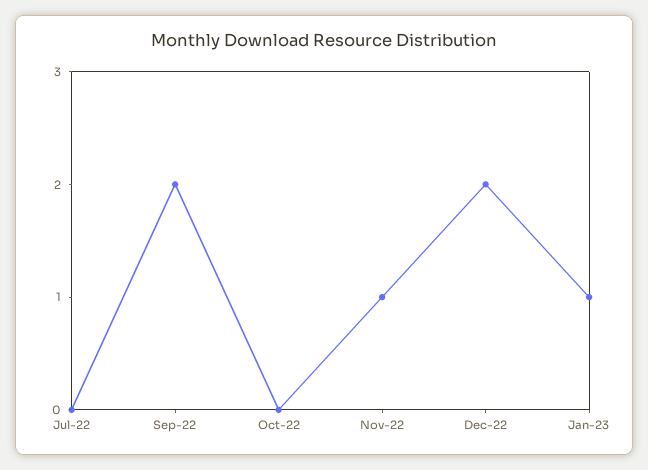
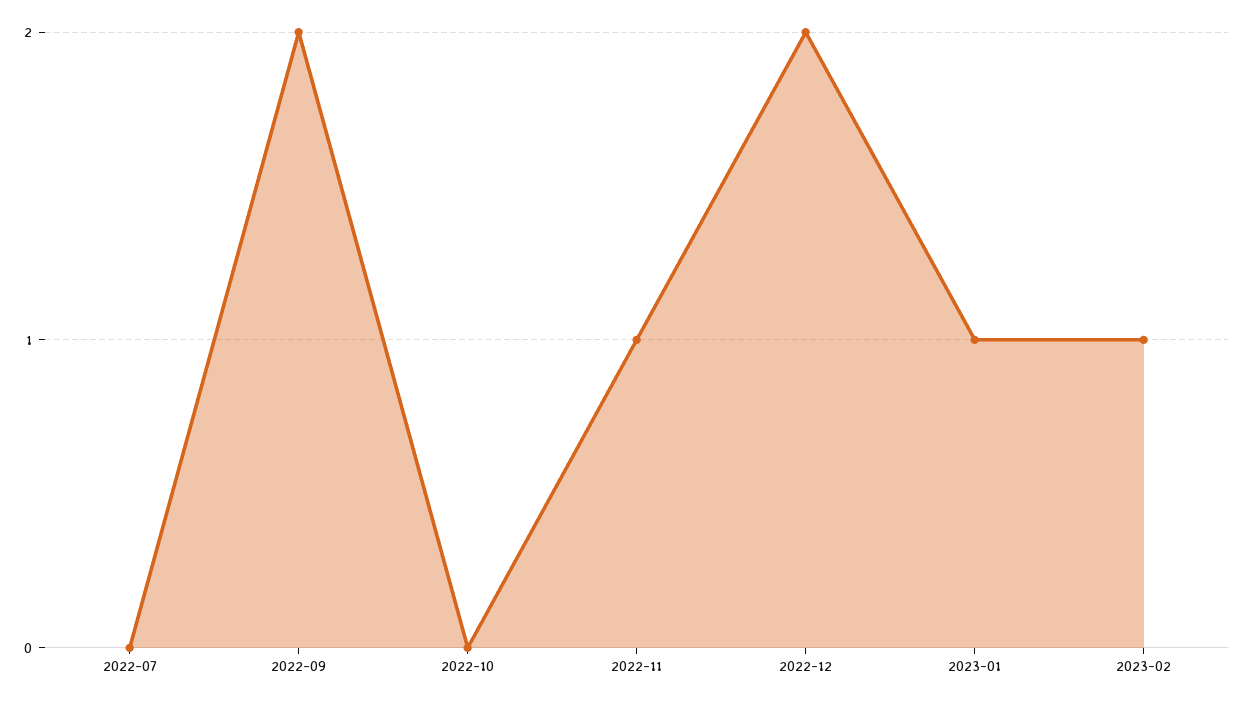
2023-02: none -> 1

